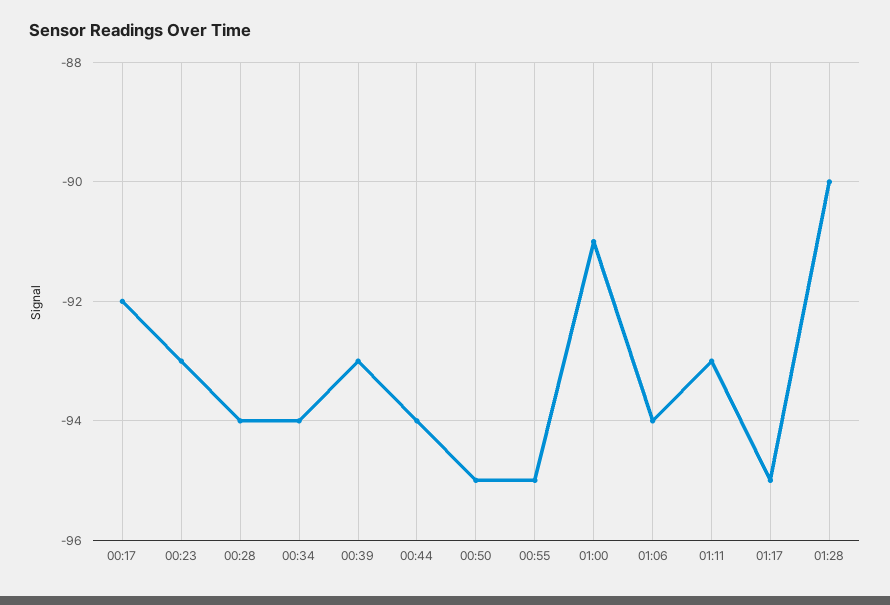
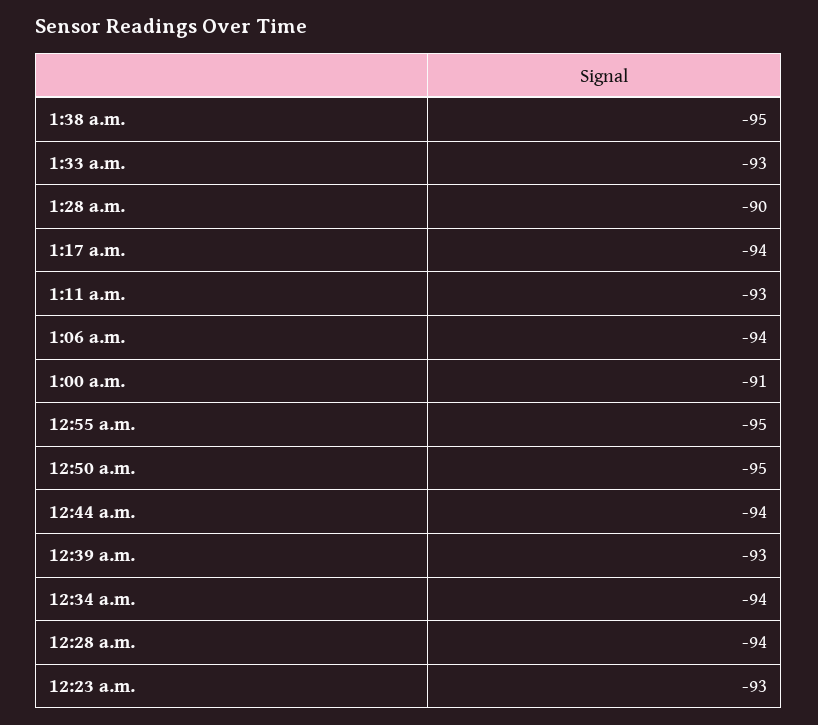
00:17: -92 -> none
01:17: -95 -> -94
1:38 a.m.: none -> -95
1:33 a.m.: none -> -93

